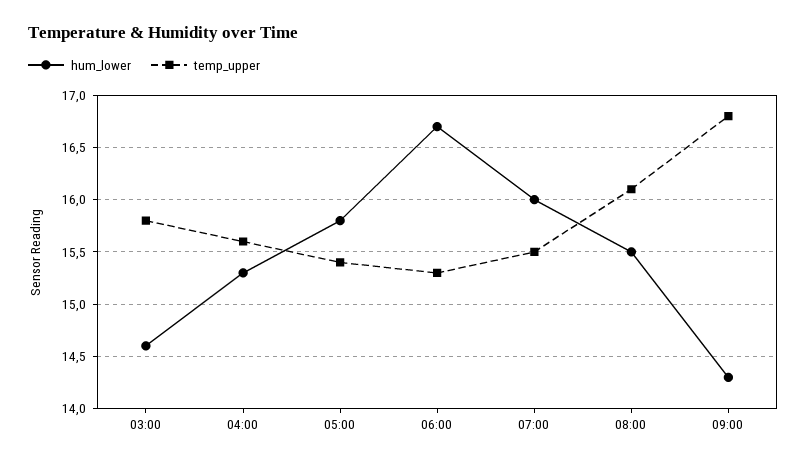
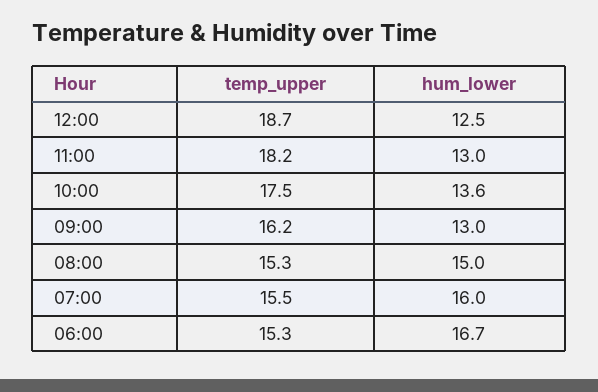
hum_lower, 03:00: 14.6 -> none
temp_upper, 03:00: 15.8 -> none
hum_lower, 04:00: 15.3 -> none
temp_upper, 04:00: 15.6 -> none
hum_lower, 05:00: 15.8 -> none
temp_upper, 05:00: 15.4 -> none
hum_lower, 08:00: 15.5 -> 15
temp_upper, 08:00: 16.1 -> 15.3
hum_lower, 09:00: 14.3 -> 13
temp_upper, 09:00: 16.8 -> 16.2
temp_upper, 12:00: none -> 18.7
hum_lower, 12:00: none -> 12.5
temp_upper, 11:00: none -> 18.2
hum_lower, 11:00: none -> 13
temp_upper, 10:00: none -> 17.5
hum_lower, 10:00: none -> 13.6

